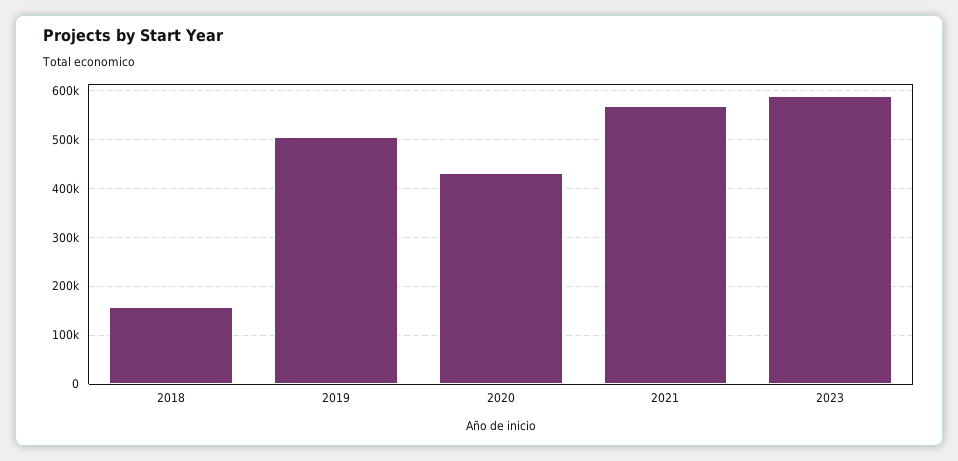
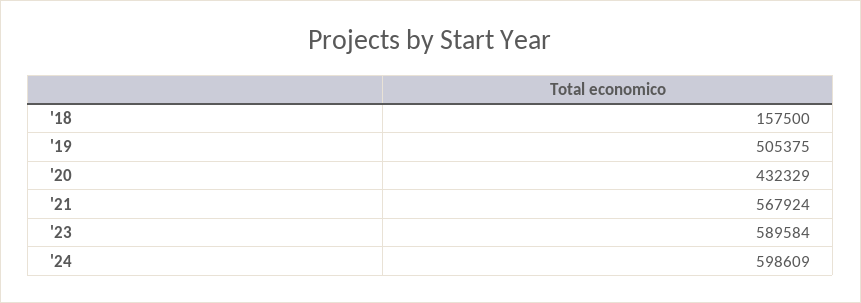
'24: none -> 598609

